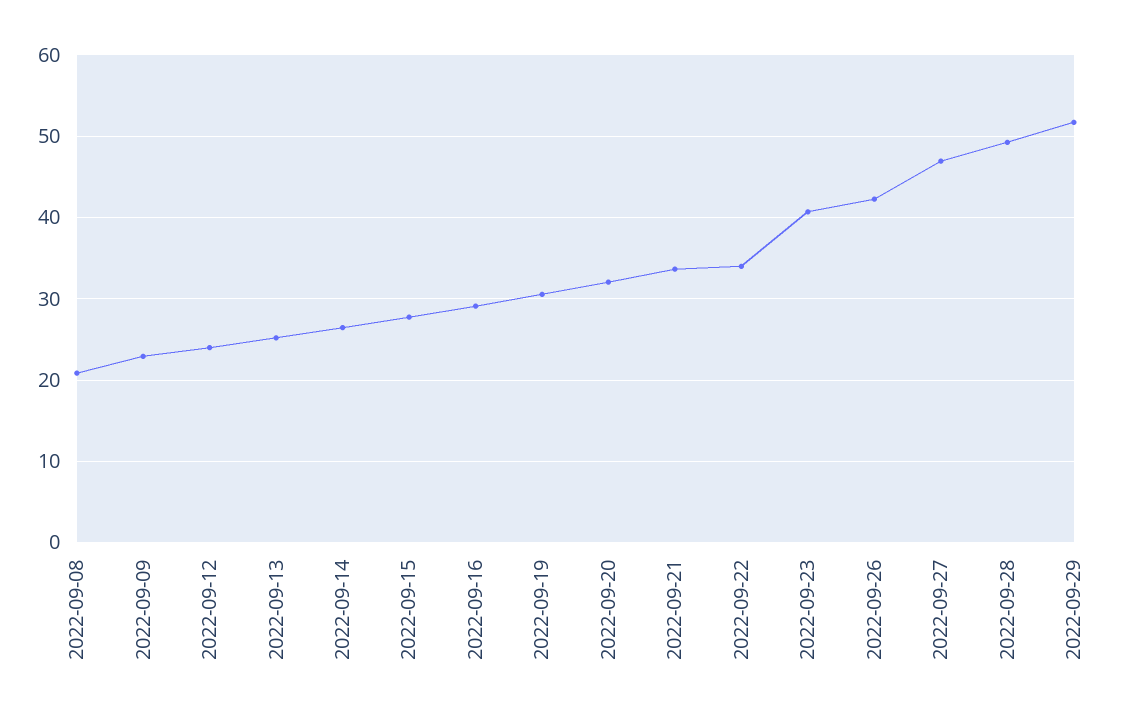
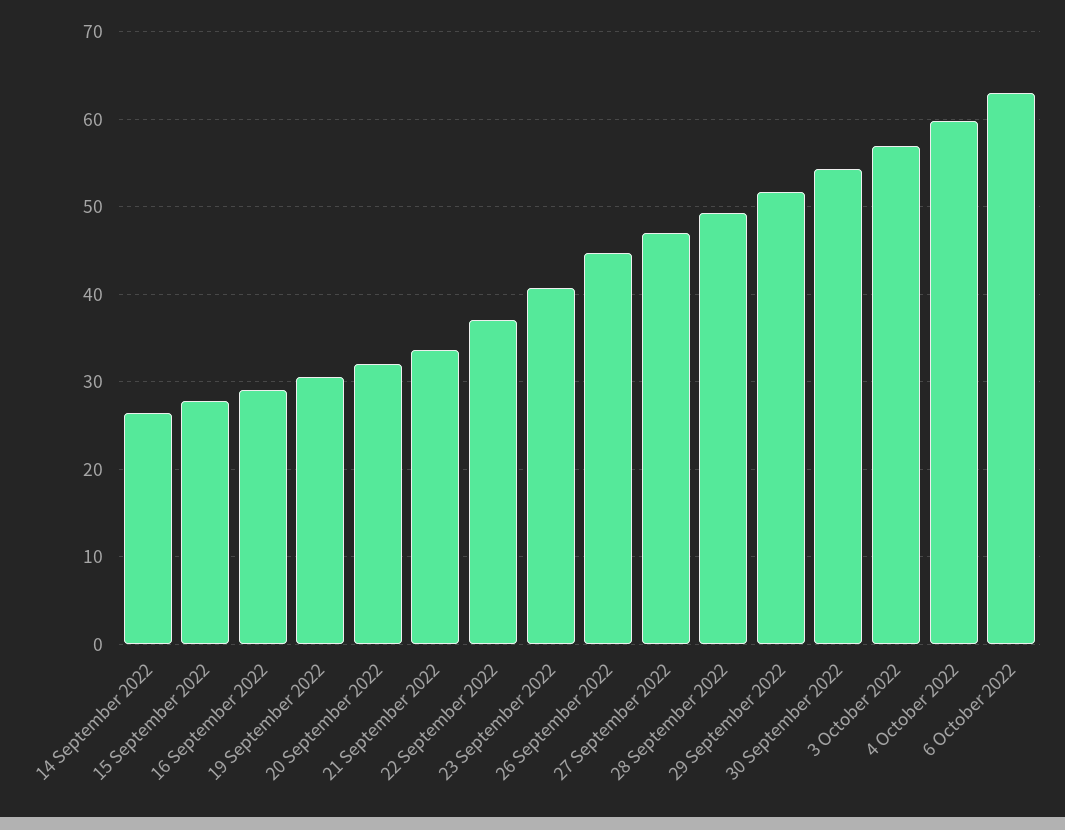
2022-09-08: 21 -> none
2022-09-09: 23 -> none
2022-09-12: 24 -> none
2022-09-13: 25 -> none
2022-09-22: 34 -> 37
2022-09-26: 42 -> 45
30 September 2022: none -> 54
3 October 2022: none -> 57
4 October 2022: none -> 60
6 October 2022: none -> 63

